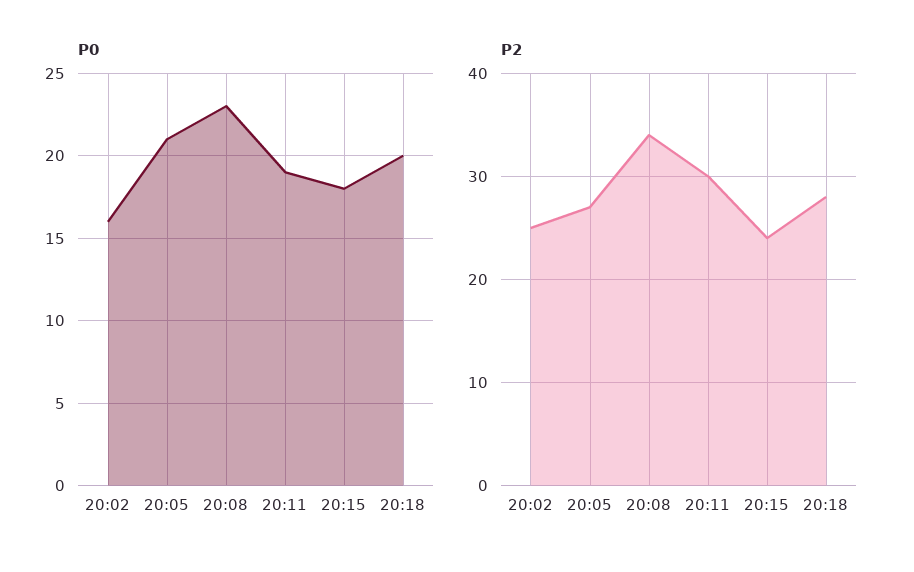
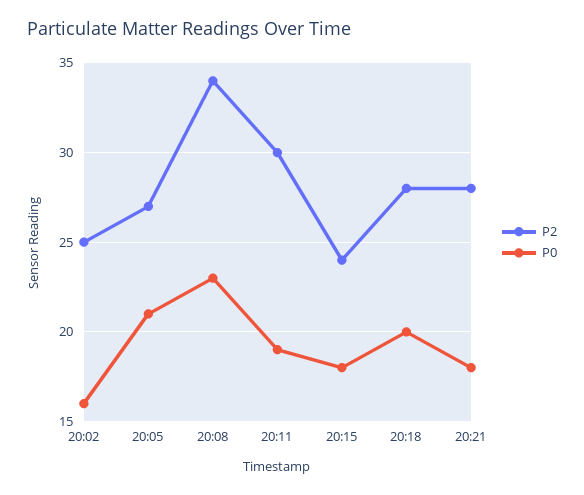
P2, 20:21: none -> 28
P0, 20:21: none -> 18

